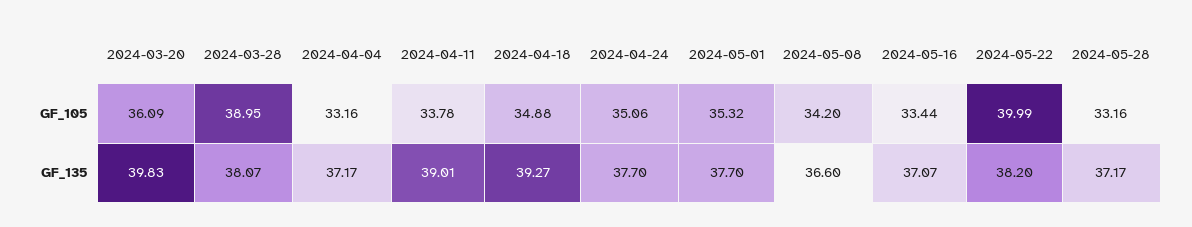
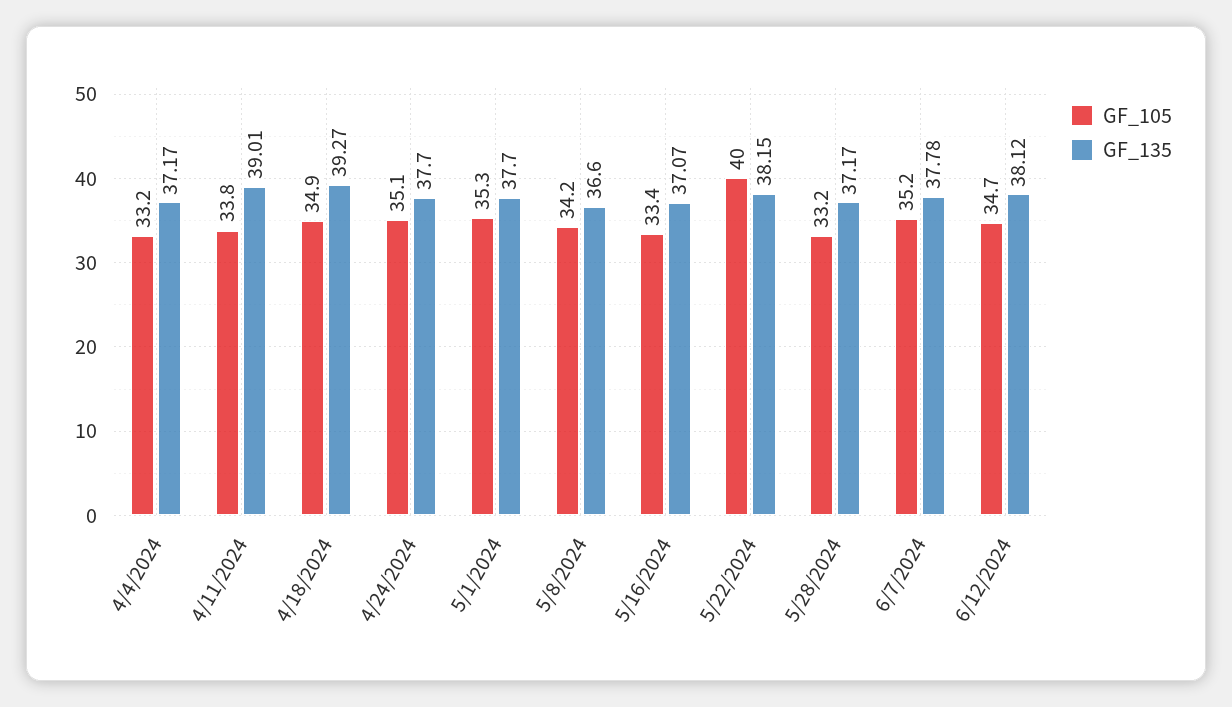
GF_105, 2024-03-20: 36.09 -> none
GF_105, 2024-03-28: 38.95 -> none
GF_135, 2024-03-20: 39.83 -> none
GF_135, 2024-03-28: 38.07 -> none
GF_135, 2024-05-22: 38.2 -> 38.15
GF_105, 6/7/2024: none -> 35.2
GF_135, 6/7/2024: none -> 37.78
GF_105, 6/12/2024: none -> 34.7
GF_135, 6/12/2024: none -> 38.12

